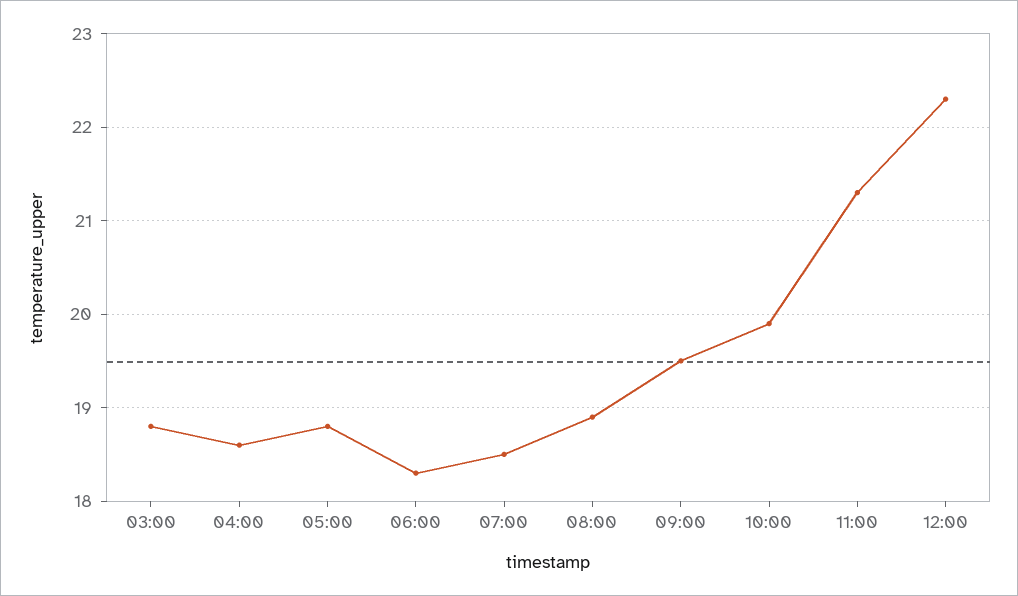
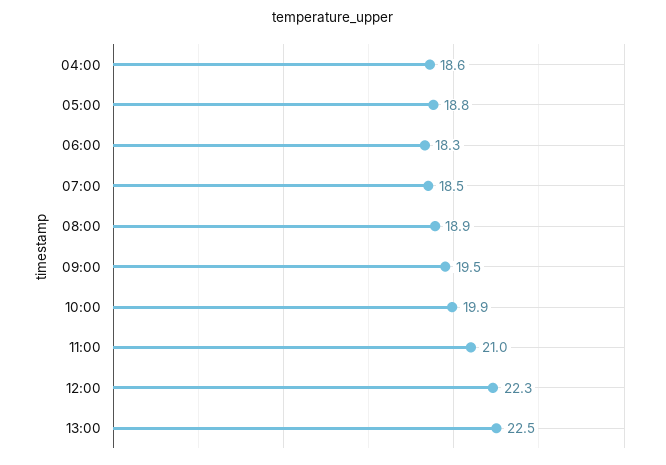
03:00: 18.8 -> none
11:00: 21.3 -> 21
13:00: none -> 22.5

